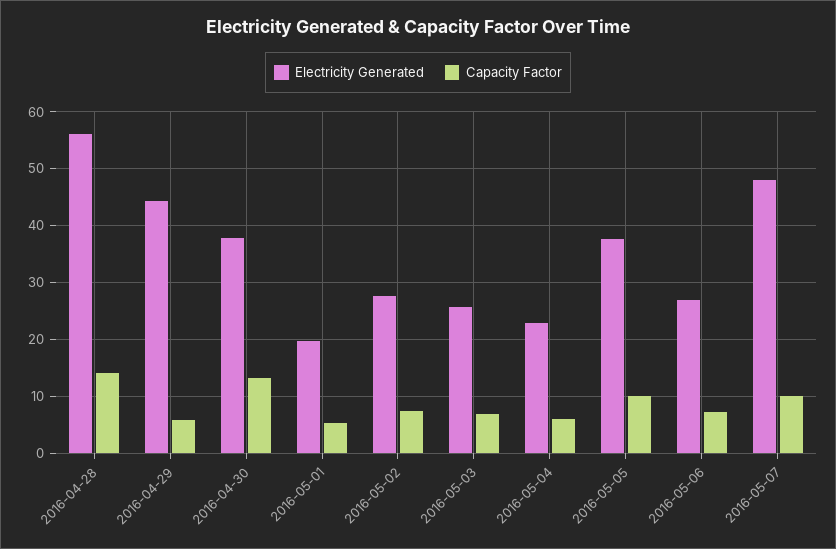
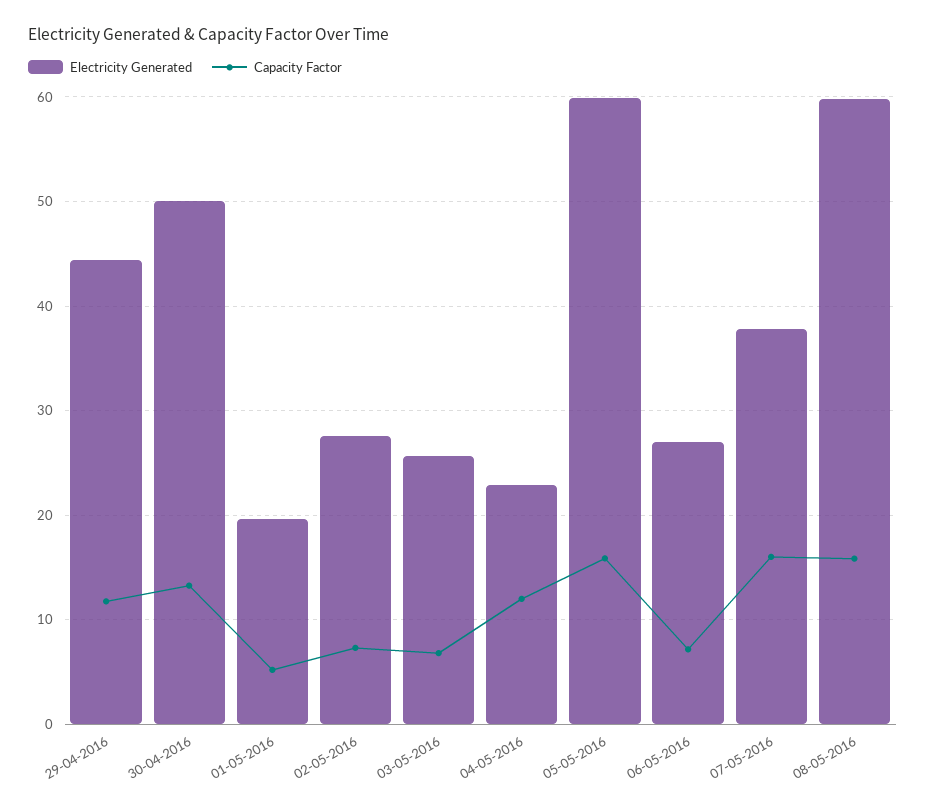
Electricity Generated, 2016-04-28: 56 -> none
Capacity Factor, 2016-04-28: 14 -> none
Capacity Factor, 2016-04-29: 6 -> 12
Electricity Generated, 2016-04-30: 38 -> 50
Capacity Factor, 2016-05-04: 6 -> 12
Electricity Generated, 2016-05-05: 38 -> 60
Capacity Factor, 2016-05-05: 10 -> 16
Electricity Generated, 2016-05-07: 48 -> 38
Capacity Factor, 2016-05-07: 10 -> 16
Electricity Generated, 08-05-2016: none -> 60
Capacity Factor, 08-05-2016: none -> 16

